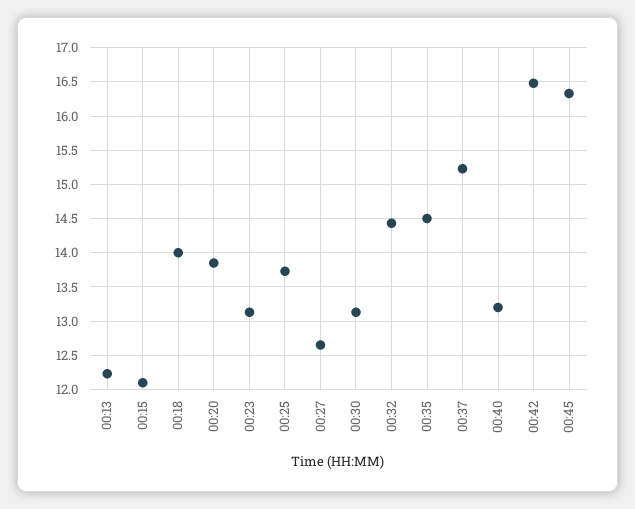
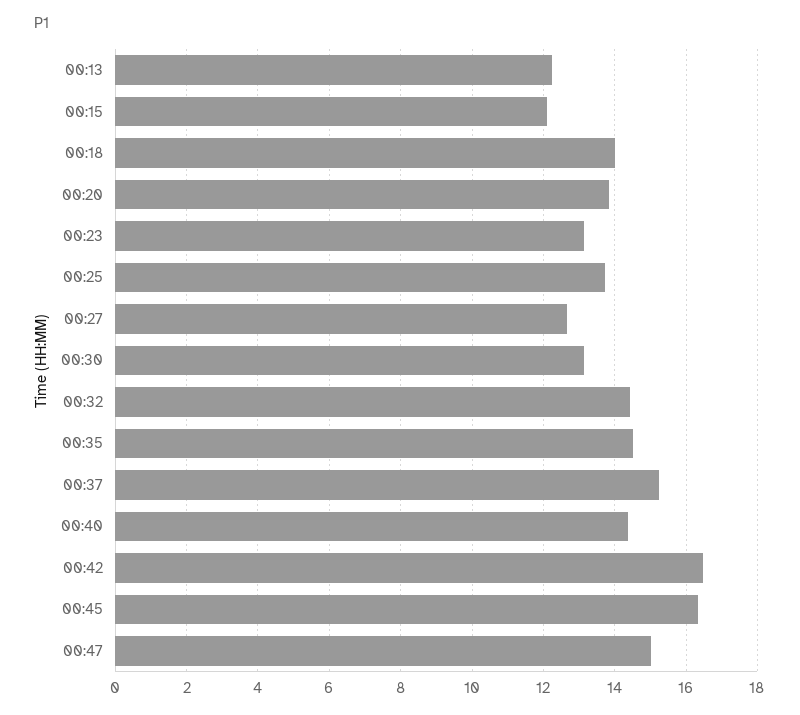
00:40: 13.2 -> 14.4
00:47: none -> 15

